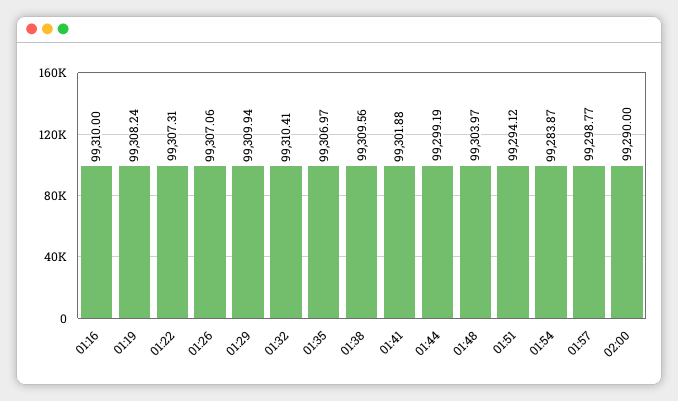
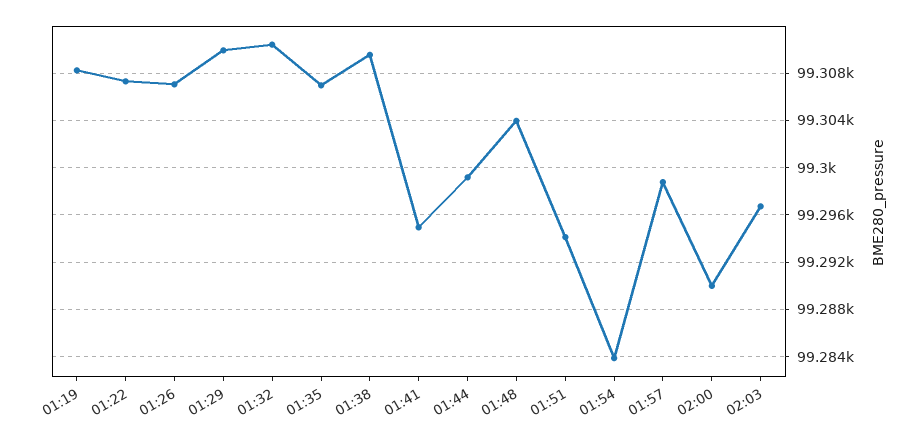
01:16: 99310 -> none
01:41: 99301.88 -> 99295
02:03: none -> 99297

